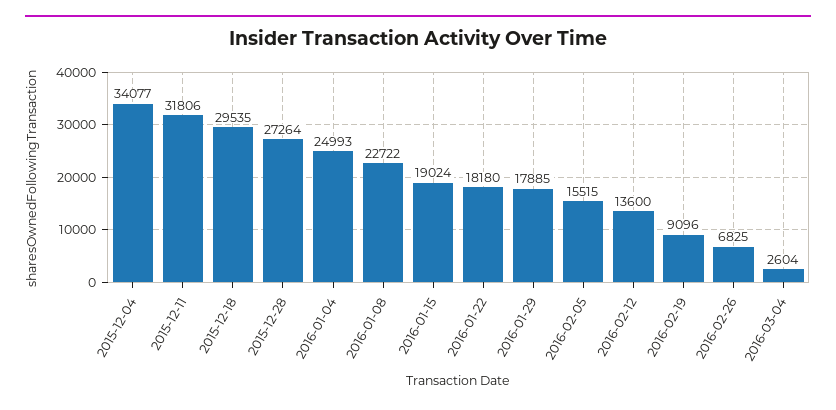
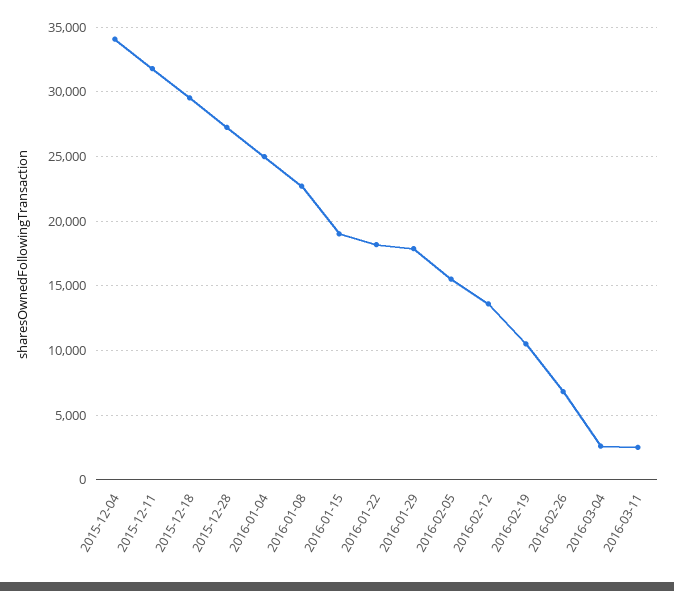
2016-02-19: 9096 -> 10500
2016-03-11: none -> 2500

